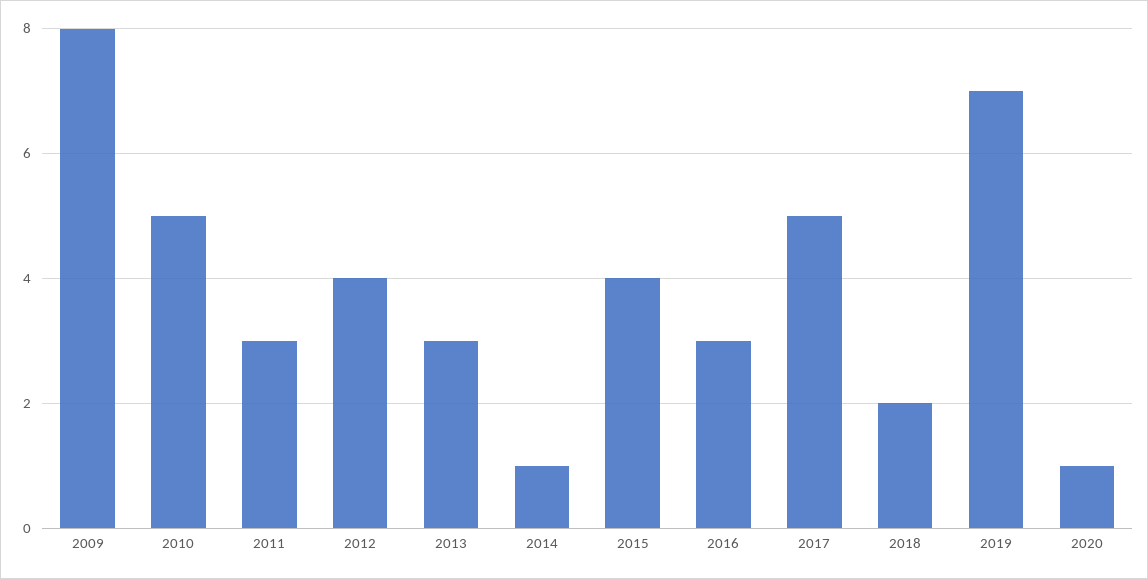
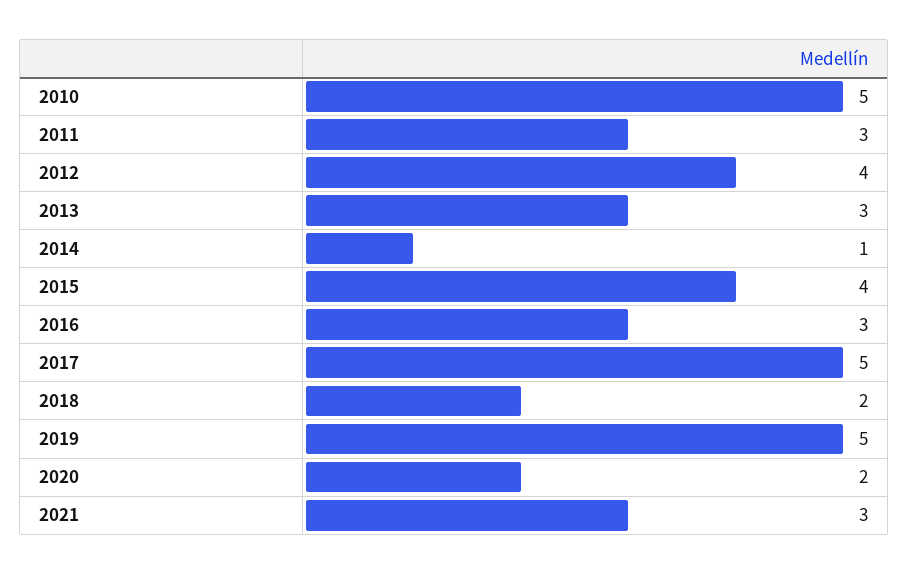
2009: 8 -> none
2019: 7 -> 5
2020: 1 -> 2
2021: none -> 3

